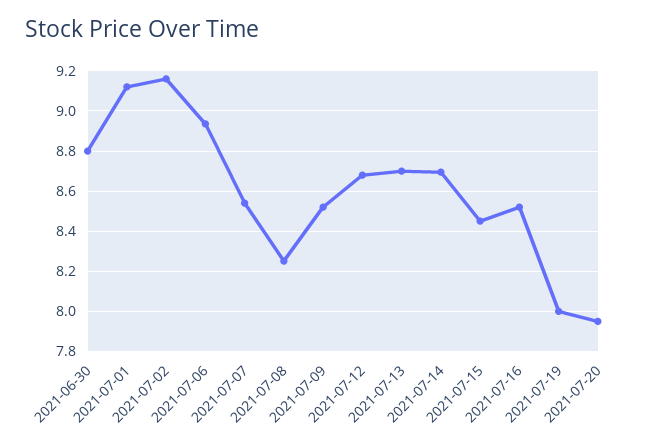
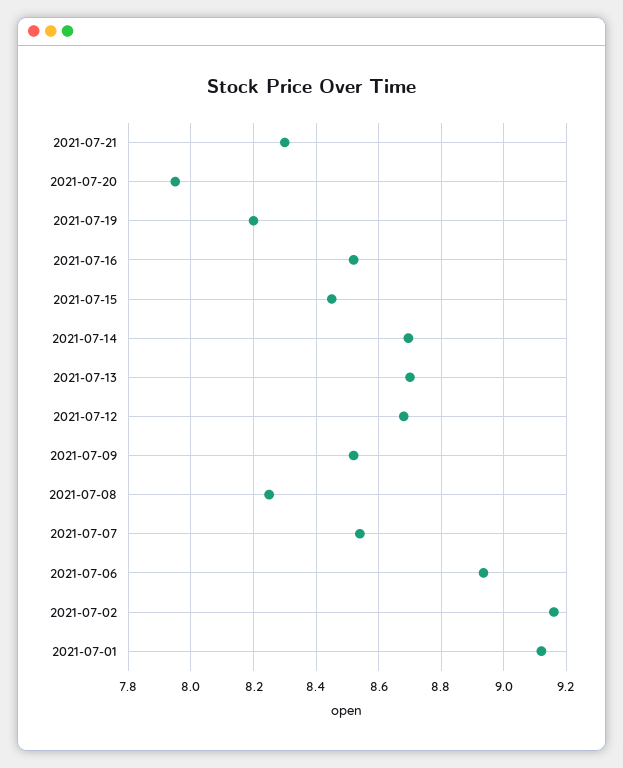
2021-06-30: 8.8 -> none
2021-07-19: 8 -> 8.2
2021-07-21: none -> 8.3

